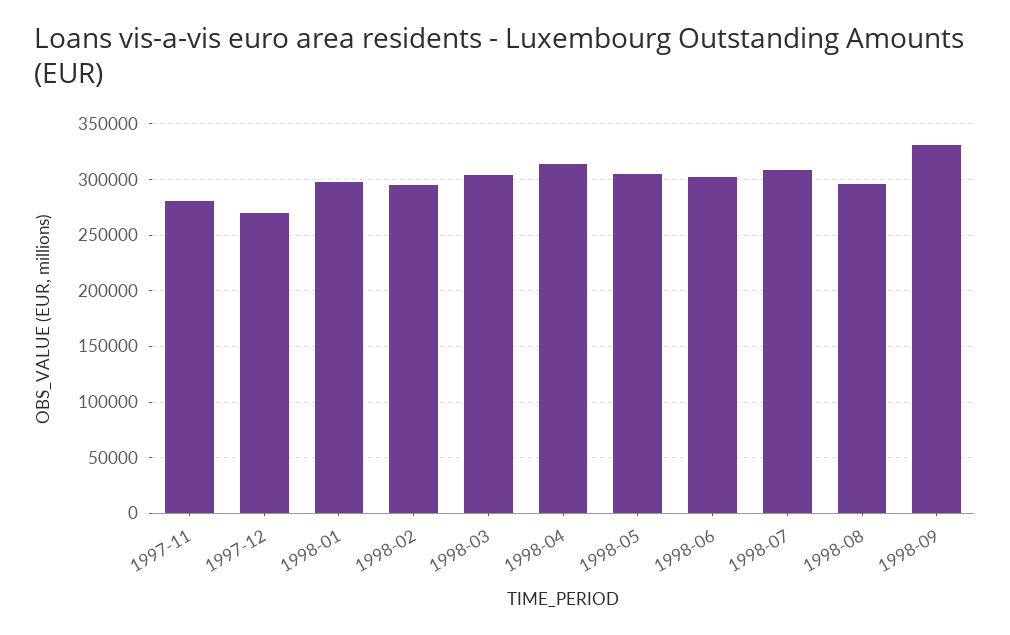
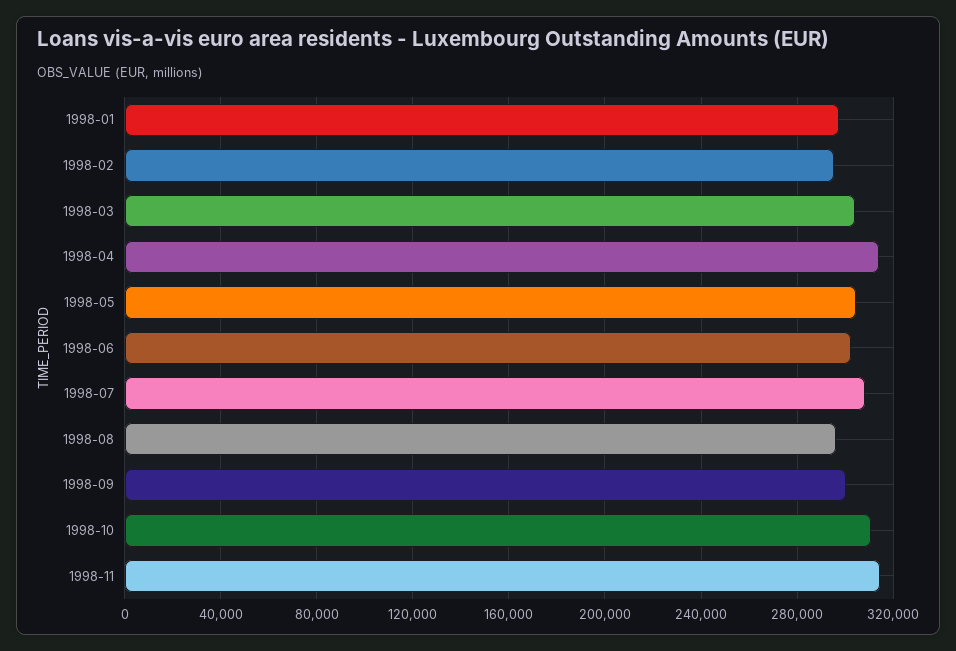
1997-11: 280000 -> none
1997-12: 270000 -> none
1998-09: 330000 -> 300000
1998-10: none -> 310000
1998-11: none -> 315000

